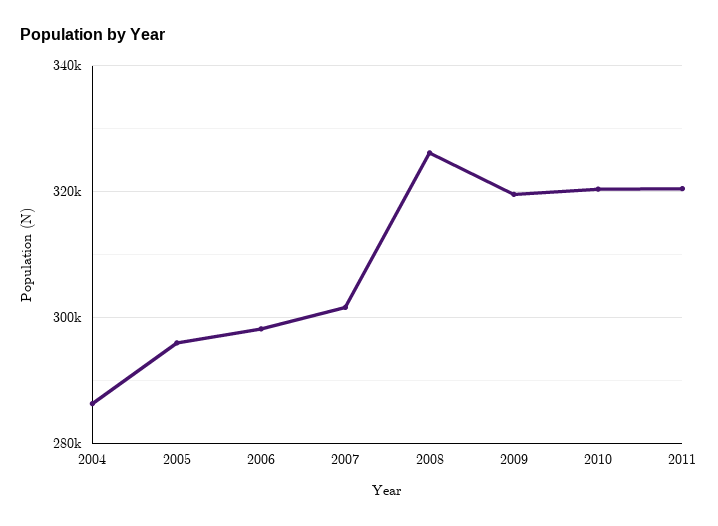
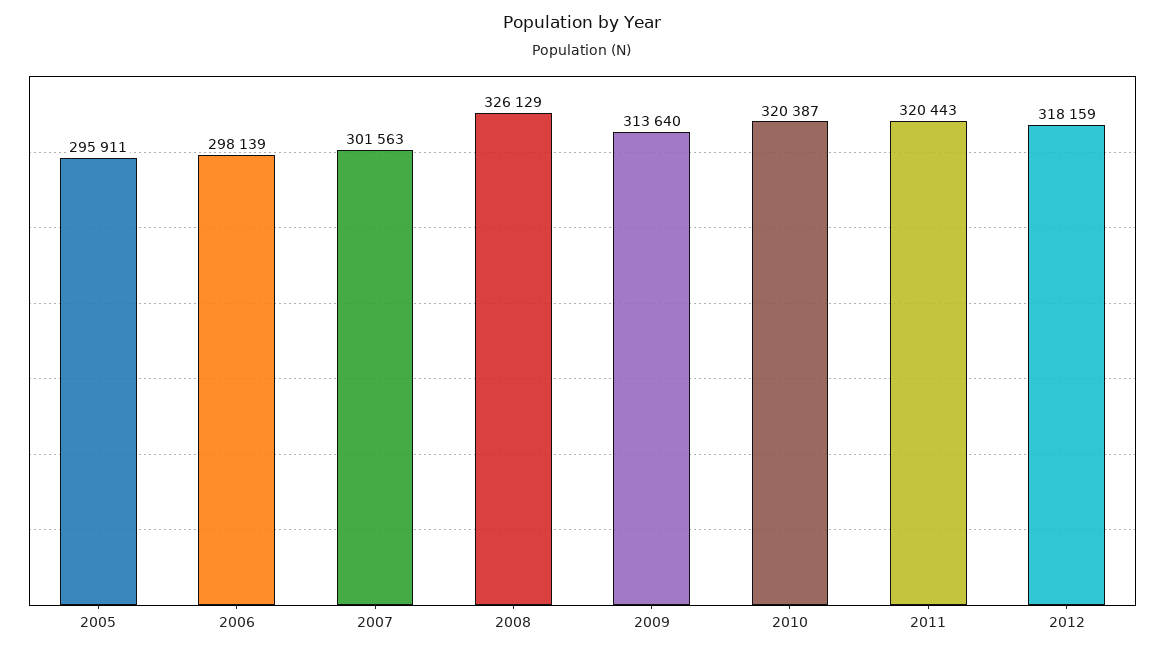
2004: 286000 -> none
2009: 320000 -> 313640
2012: none -> 318159

